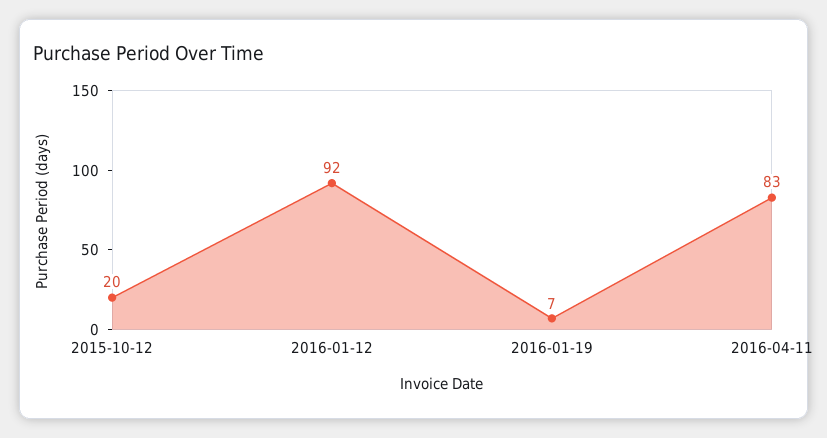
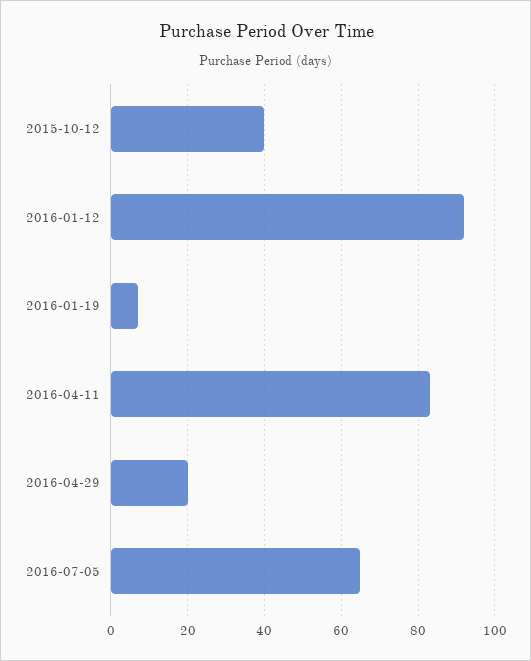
2015-10-12: 20 -> 40
2016-04-29: none -> 20
2016-07-05: none -> 65

